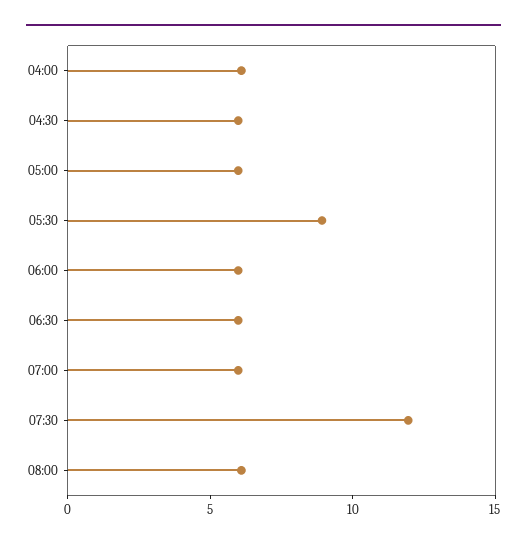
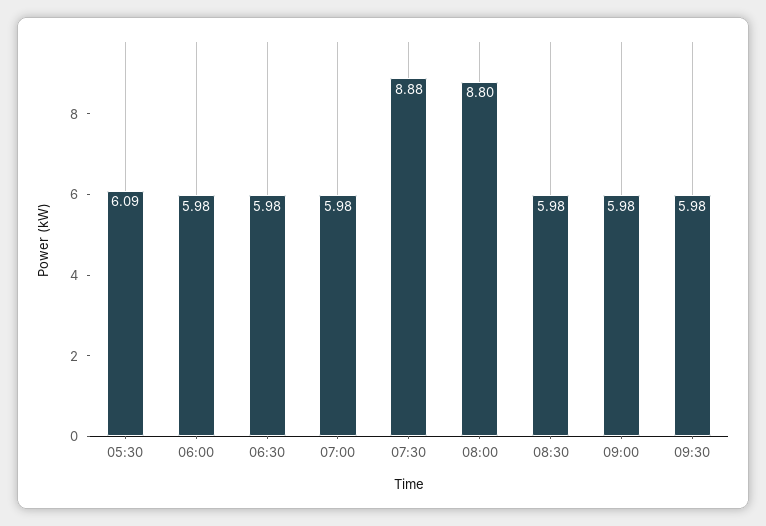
04:00: 6 -> none
04:30: 6 -> none
05:00: 6 -> none
05:30: 9 -> 6.09
07:30: 12 -> 8.88
08:00: 6 -> 8.8
08:30: none -> 5.98
09:00: none -> 5.98
09:30: none -> 5.98

